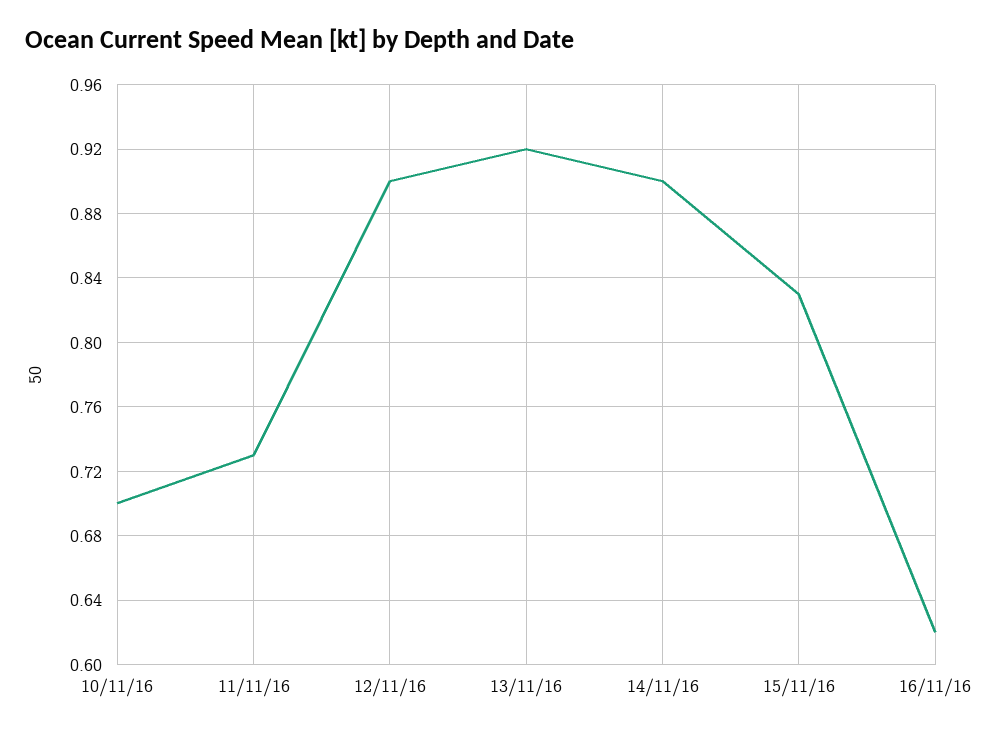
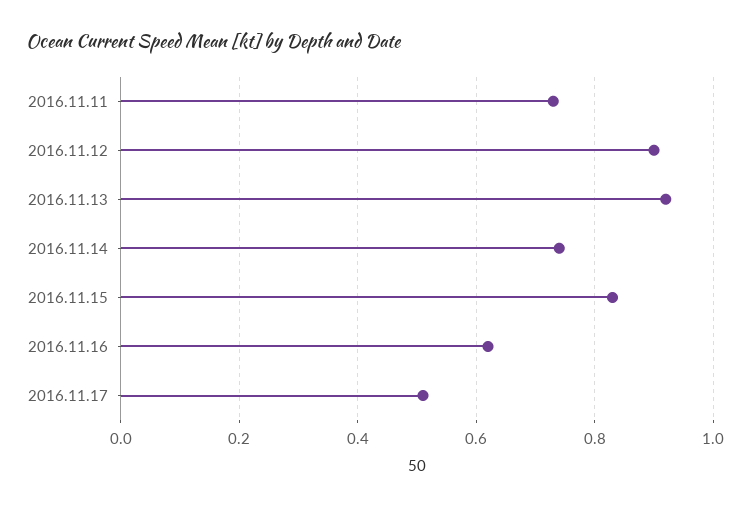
10/11/16: 0.7 -> none
14/11/16: 0.9 -> 0.75
2016.11.17: none -> 0.5

